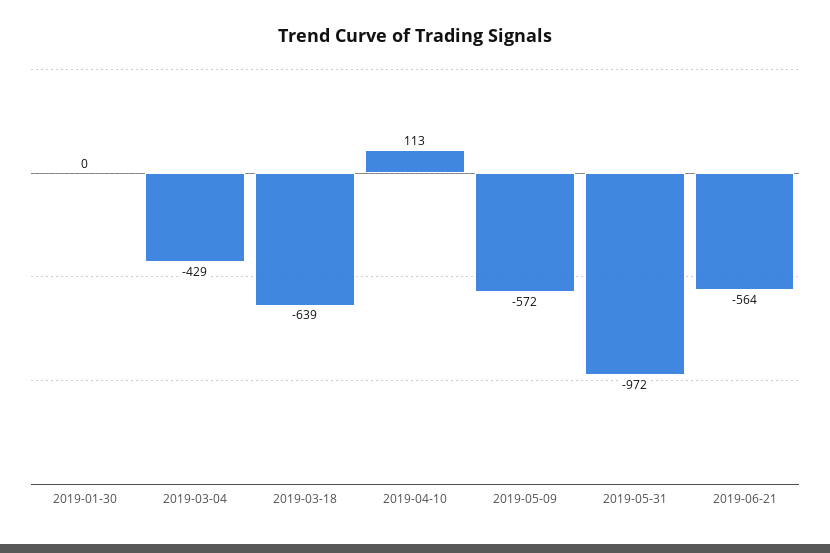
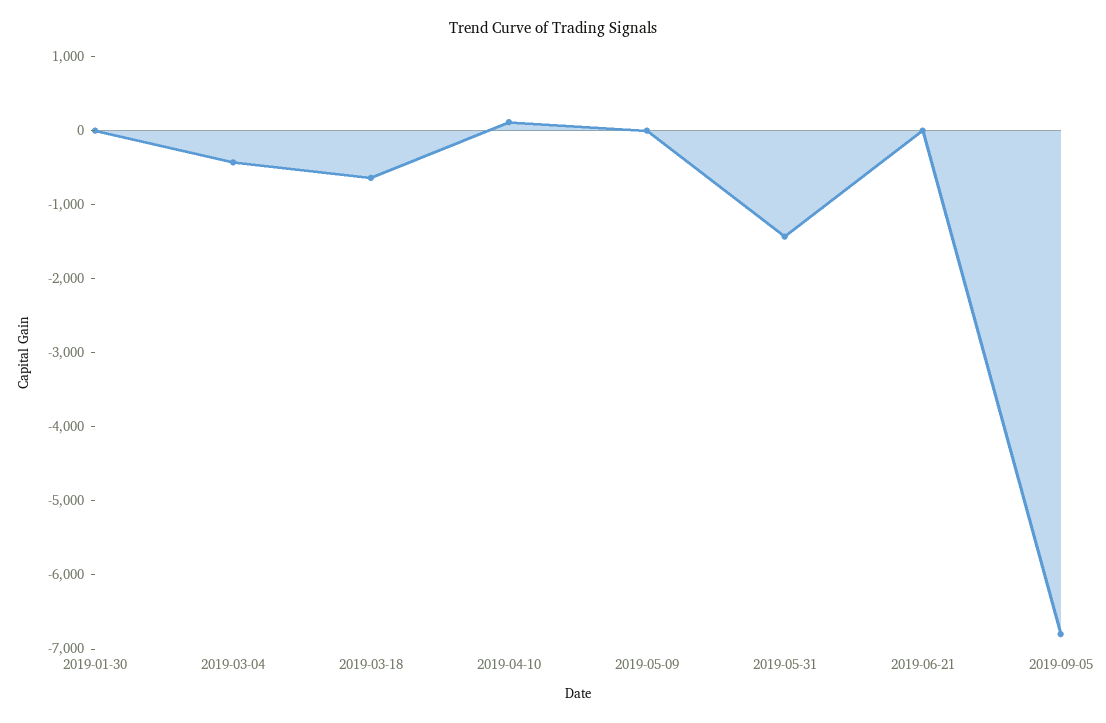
2019-05-09: -572 -> 0
2019-05-31: -972 -> -1400
2019-06-21: -564 -> 0
2019-09-05: none -> -6800

